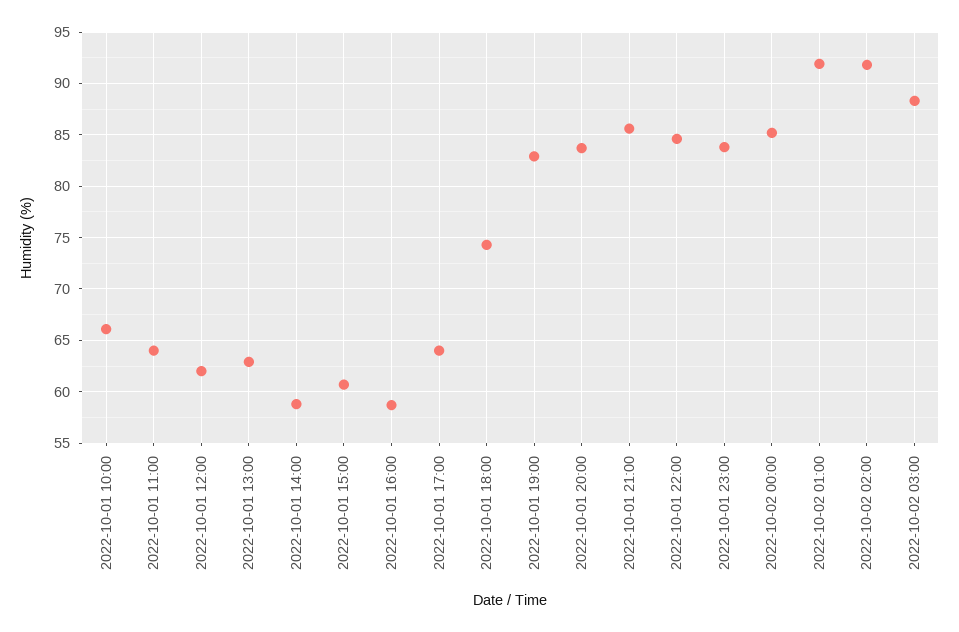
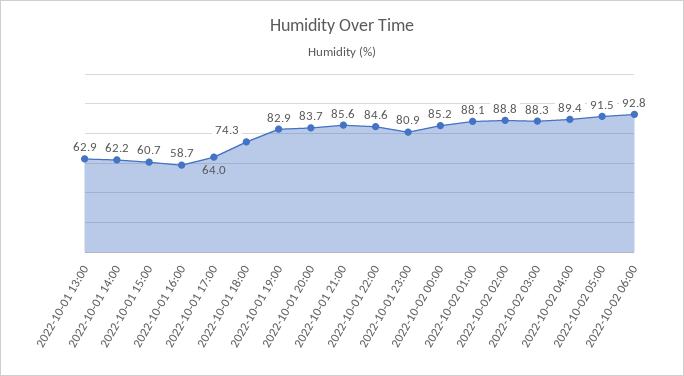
2022-10-01 10:00: 66 -> none
2022-10-01 11:00: 64 -> none
2022-10-01 12:00: 62 -> none
2022-10-01 14:00: 59 -> 62.2
2022-10-01 23:00: 84 -> 80.9
2022-10-02 01:00: 92 -> 88.1
2022-10-02 02:00: 92 -> 88.8
2022-10-02 04:00: none -> 89.4
2022-10-02 05:00: none -> 91.5
2022-10-02 06:00: none -> 92.8

